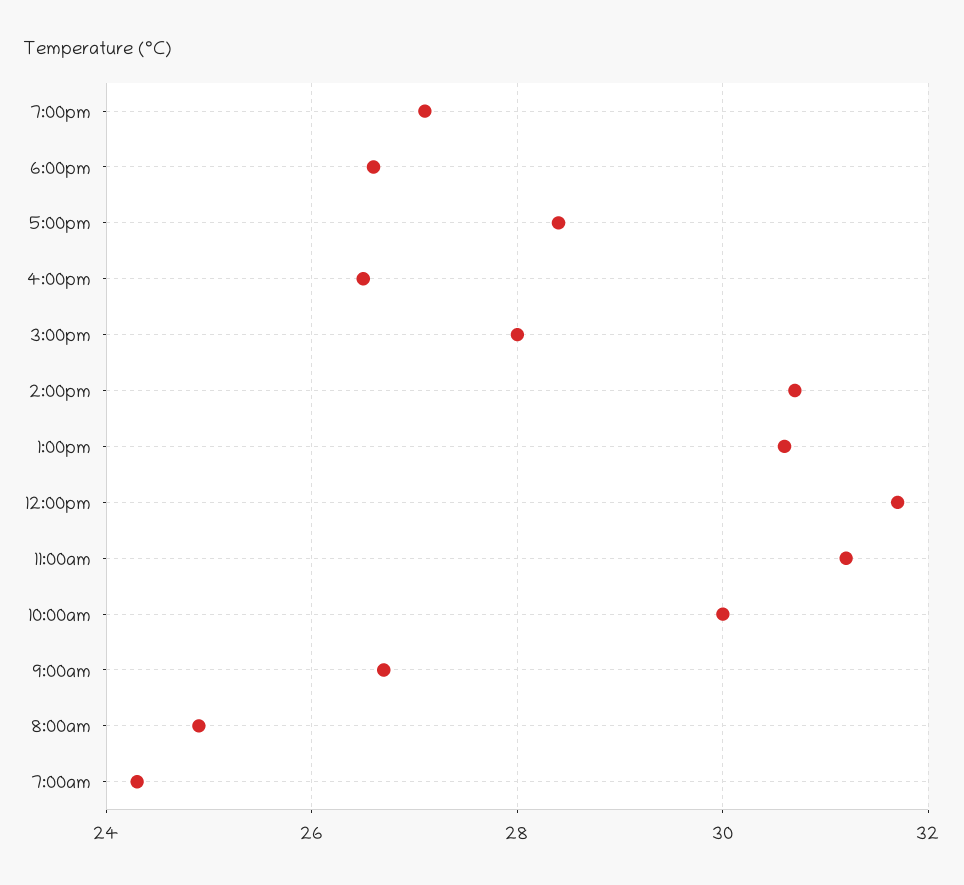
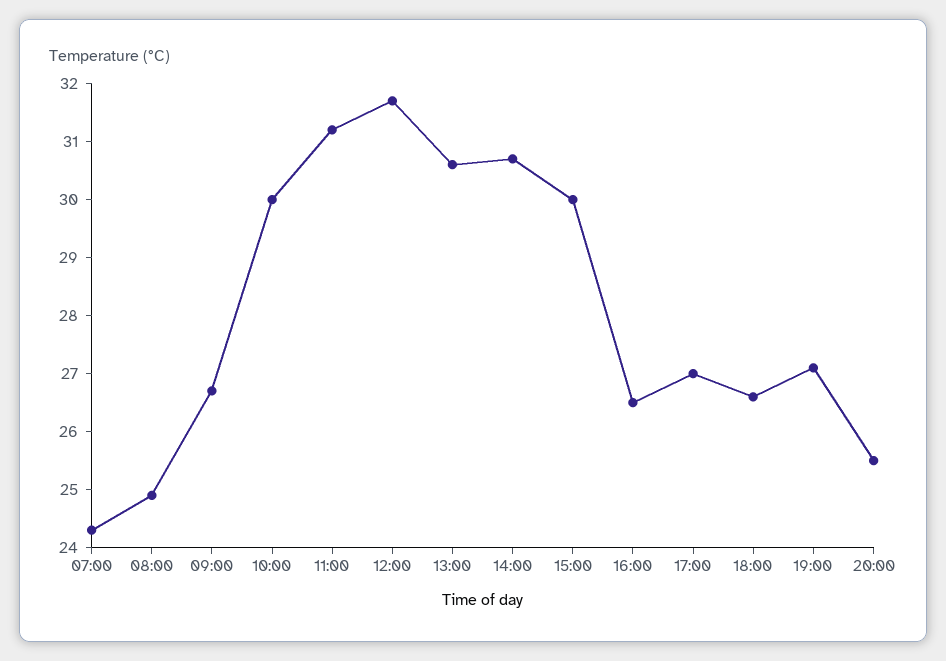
5:00pm: 28.5 -> 27
3:00pm: 28 -> 30
20:00: none -> 25.5

